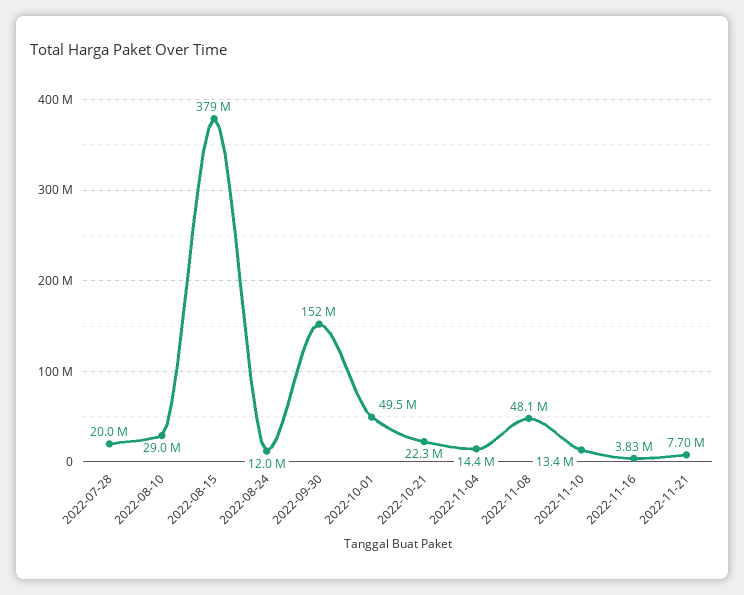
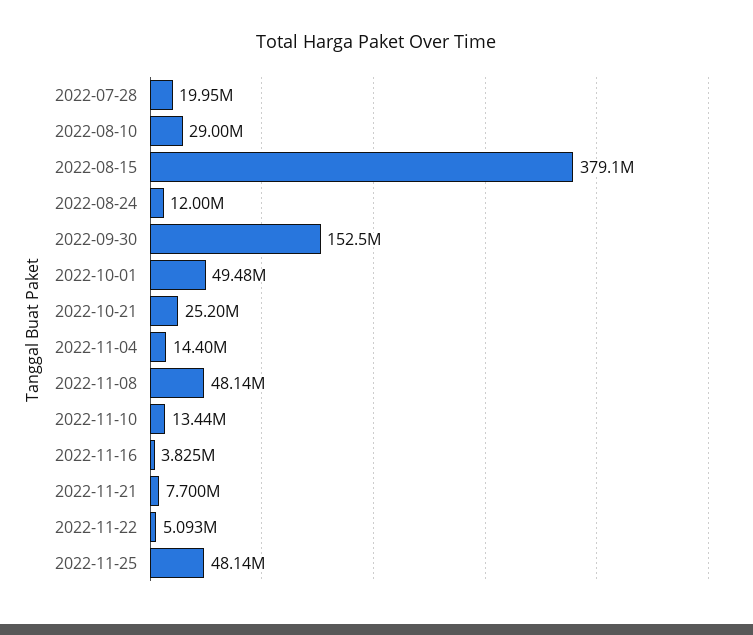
2022-10-21: 22300000 -> 25200000
2022-11-22: none -> 5093000
2022-11-25: none -> 48140000

